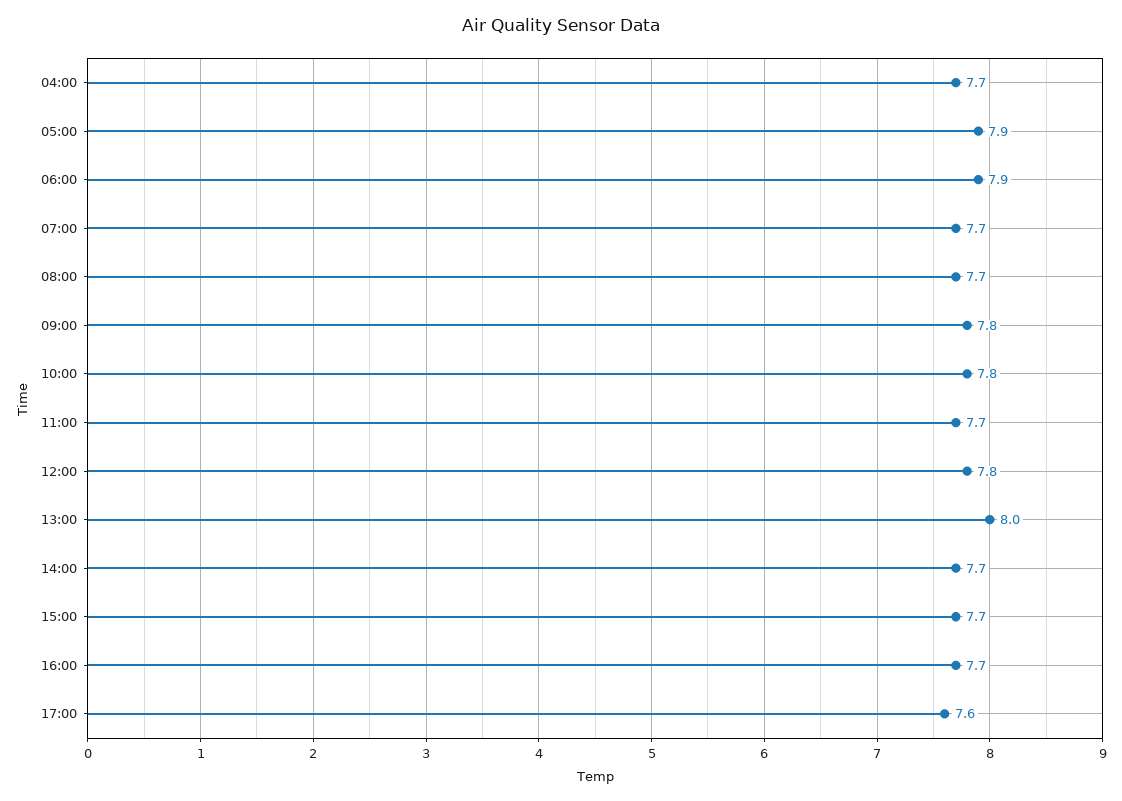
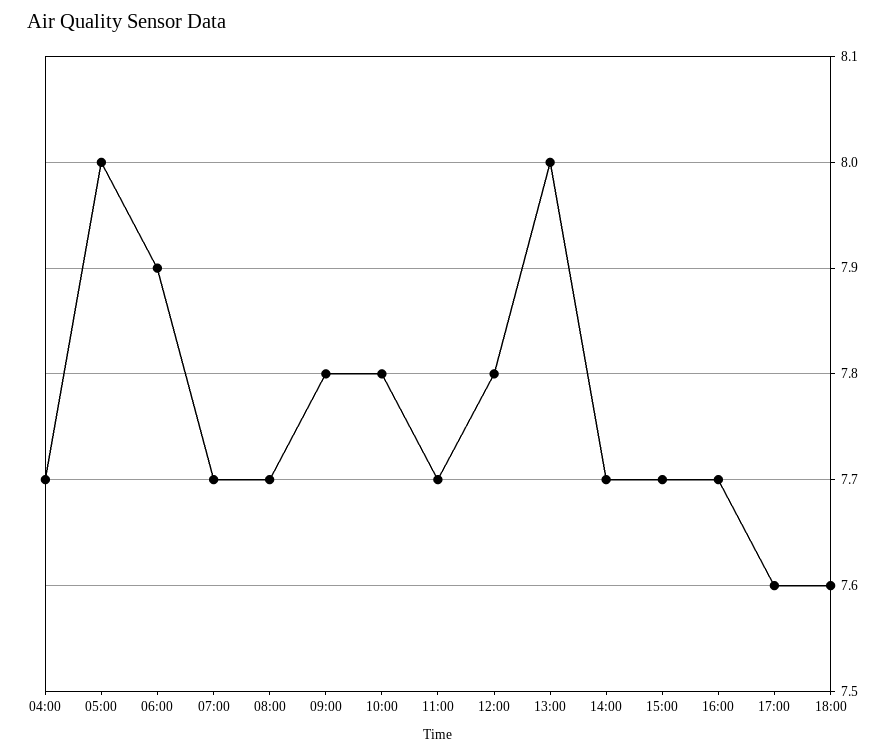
05:00: 7.9 -> 8
18:00: none -> 7.6

